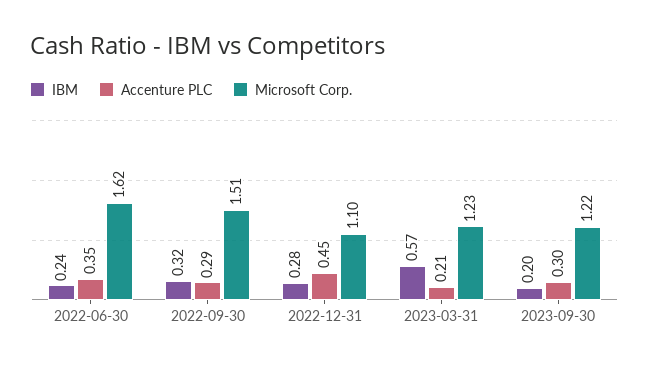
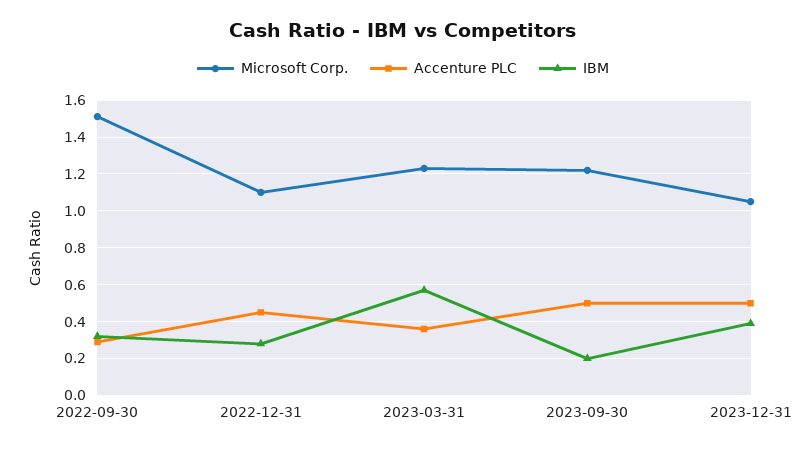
IBM, 2022-06-30: 0.24 -> none
Accenture PLC, 2022-06-30: 0.35 -> none
Microsoft Corp., 2022-06-30: 1.62 -> none
Accenture PLC, 2023-03-31: 0.21 -> 0.35
Accenture PLC, 2023-09-30: 0.3 -> 0.5
Microsoft Corp., 2023-12-31: none -> 1.05
Accenture PLC, 2023-12-31: none -> 0.5
IBM, 2023-12-31: none -> 0.4

